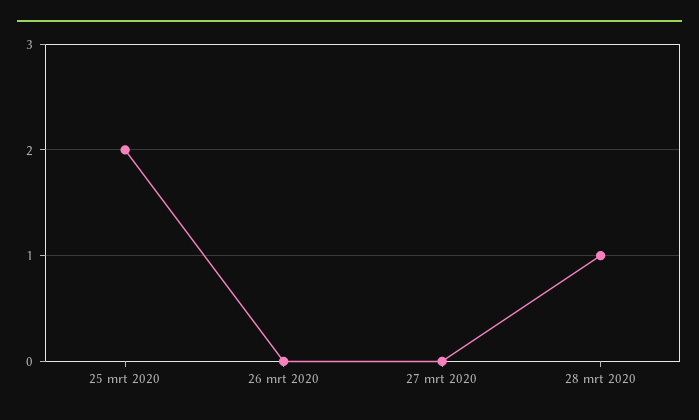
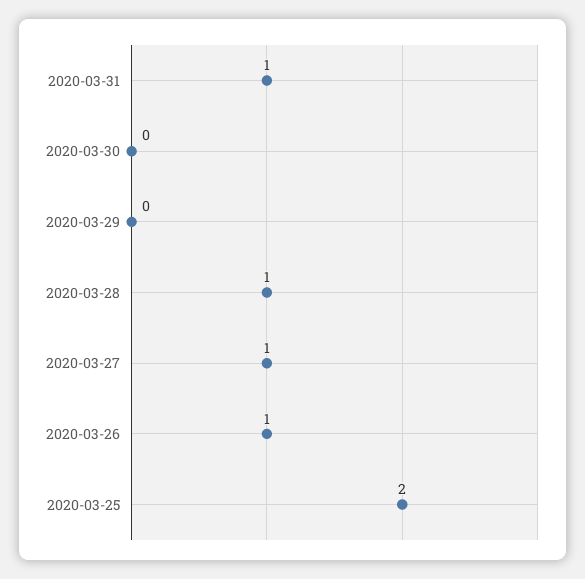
26 mrt 2020: 0 -> 1
27 mrt 2020: 0 -> 1
2020-03-31: none -> 1
2020-03-30: none -> 0
2020-03-29: none -> 0

